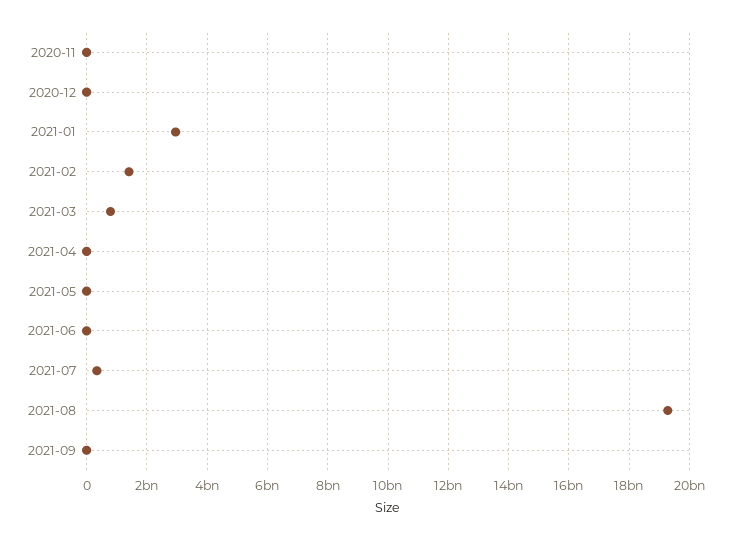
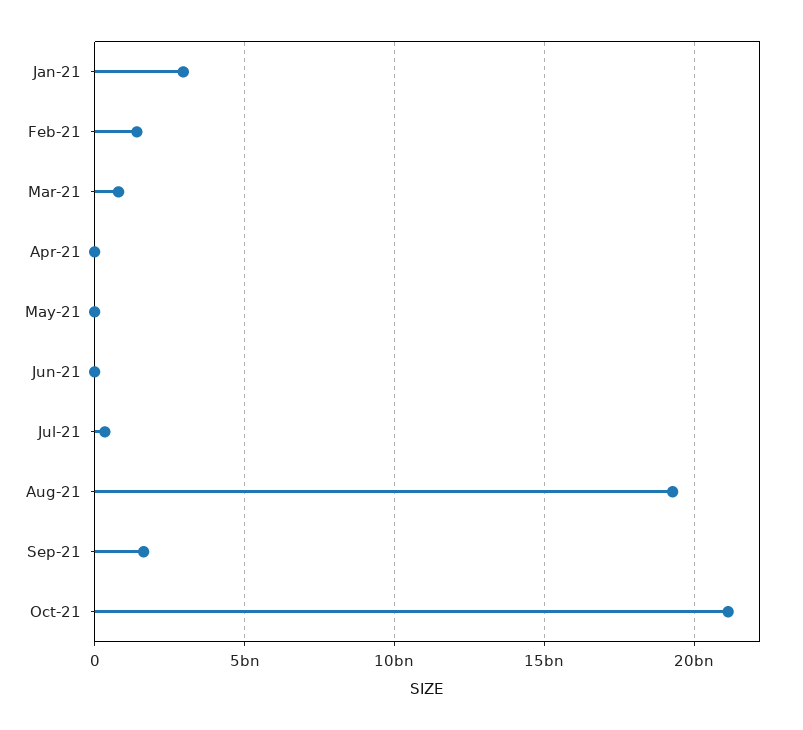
2020-11: 0 -> none
2020-12: 0 -> none
2021-09: 0 -> 1500000000
Oct-21: none -> 21000000000

